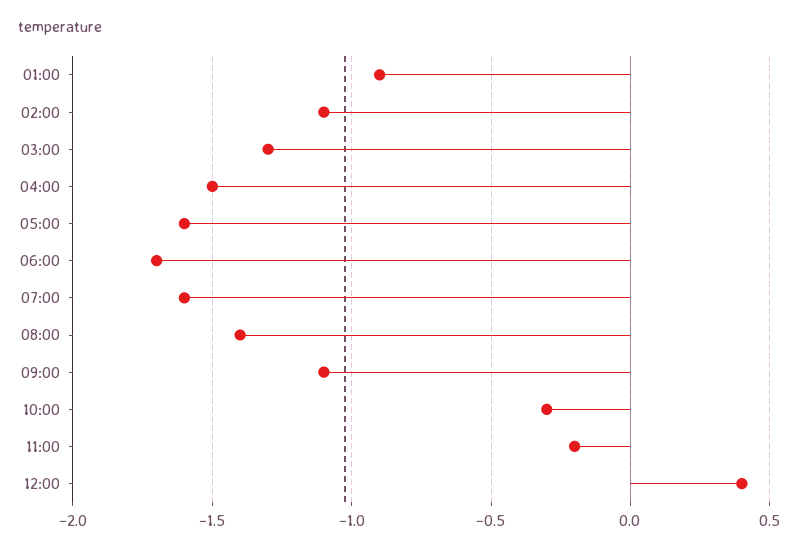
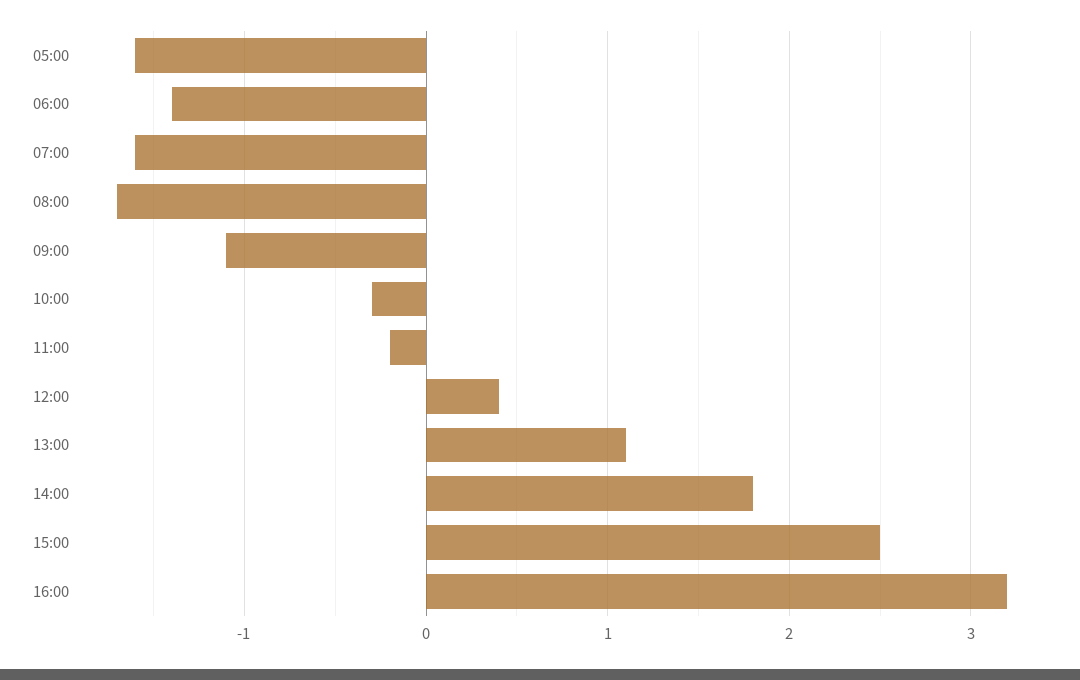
01:00: -0.9 -> none
02:00: -1.1 -> none
03:00: -1.3 -> none
04:00: -1.5 -> none
06:00: -1.7 -> -1.4
08:00: -1.4 -> -1.7
13:00: none -> 1.1
14:00: none -> 1.8
15:00: none -> 2.5
16:00: none -> 3.2

